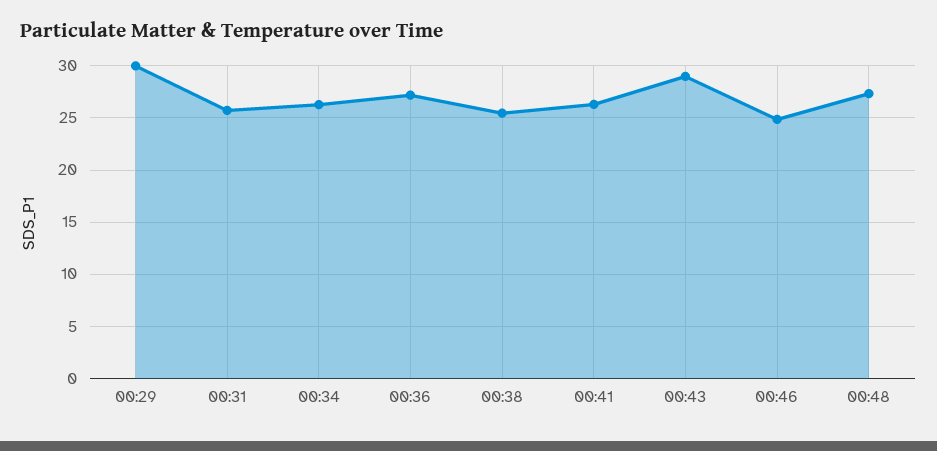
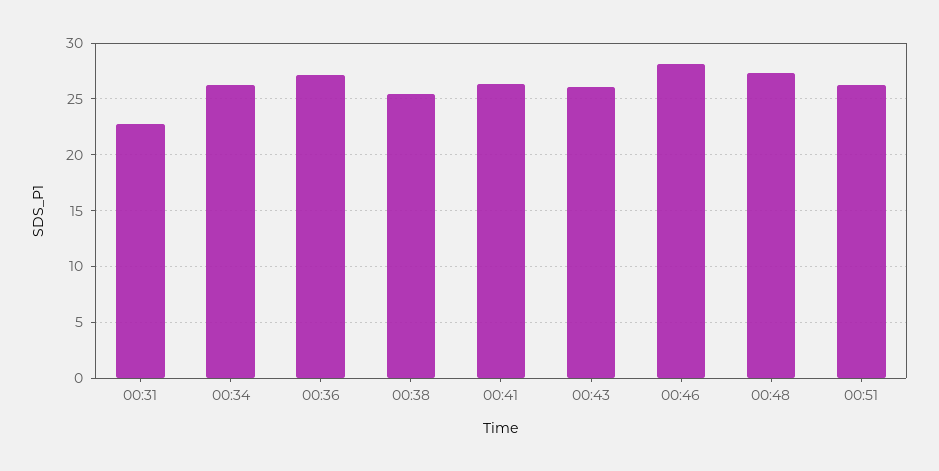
00:29: 30 -> none
00:31: 26 -> 23
00:43: 29 -> 26
00:46: 25 -> 28
00:51: none -> 26

